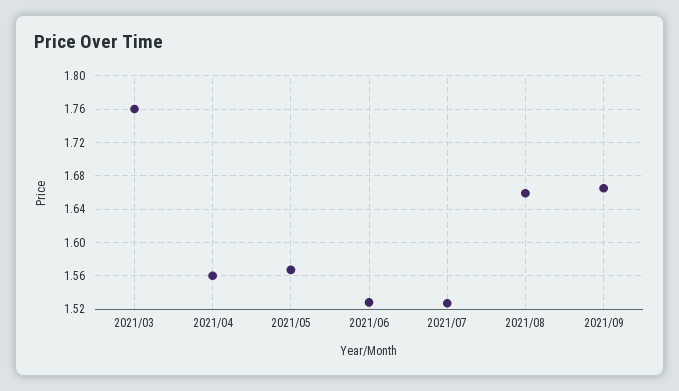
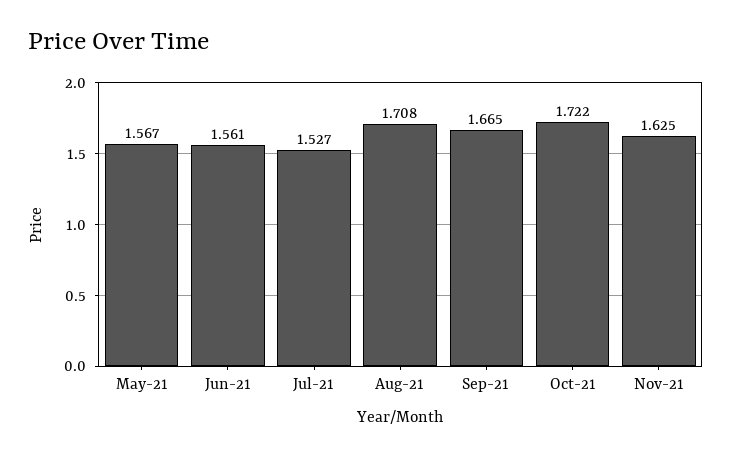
2021/03: 1.76 -> none
2021/04: 1.56 -> none
2021/06: 1.53 -> 1.561
2021/08: 1.66 -> 1.708
Oct-21: none -> 1.722
Nov-21: none -> 1.625

